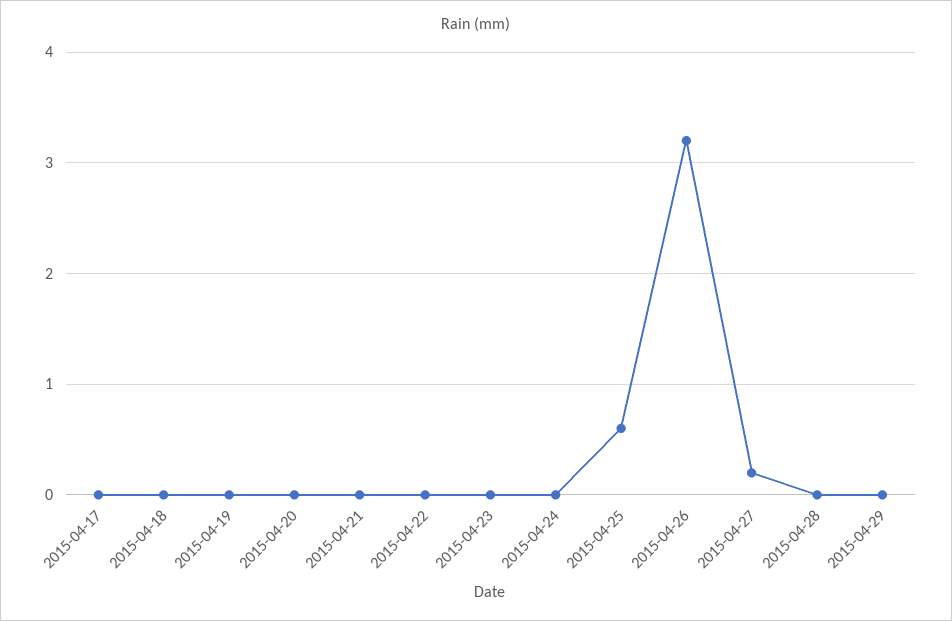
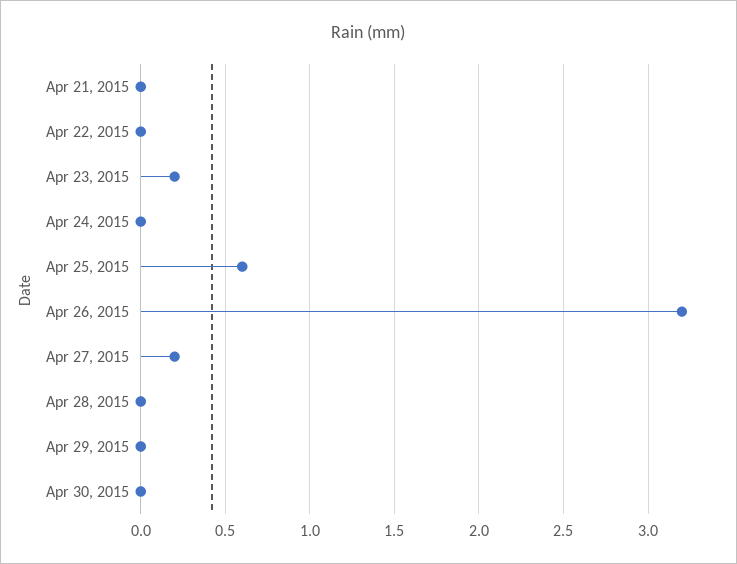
2015-04-17: 0 -> none
2015-04-18: 0 -> none
2015-04-19: 0 -> none
2015-04-20: 0 -> none
2015-04-23: 0 -> 0.2
Apr 30, 2015: none -> 0

